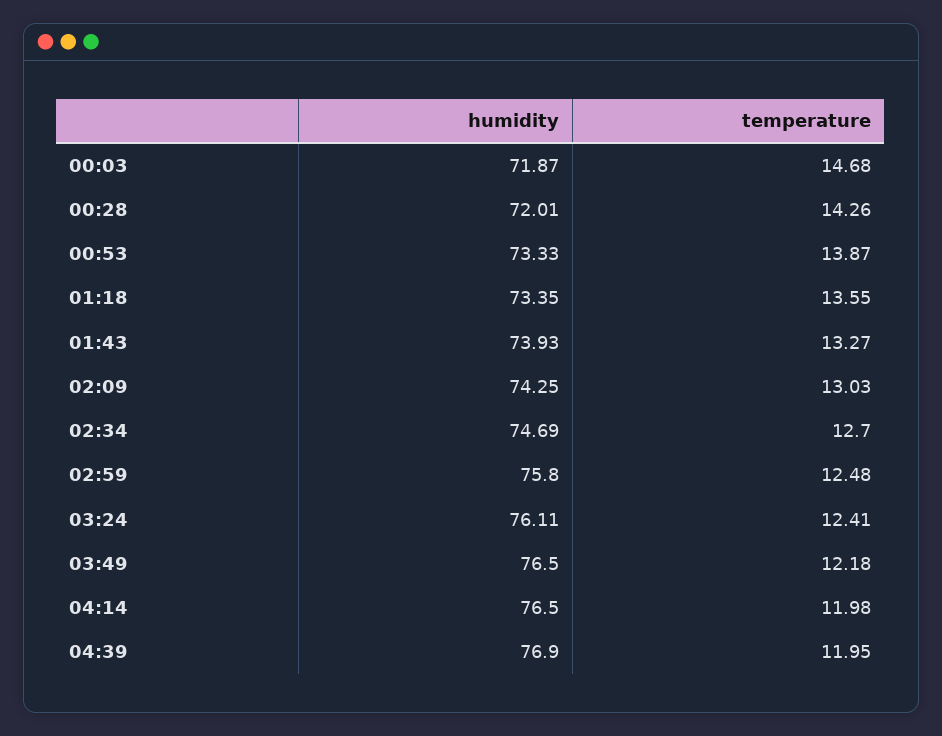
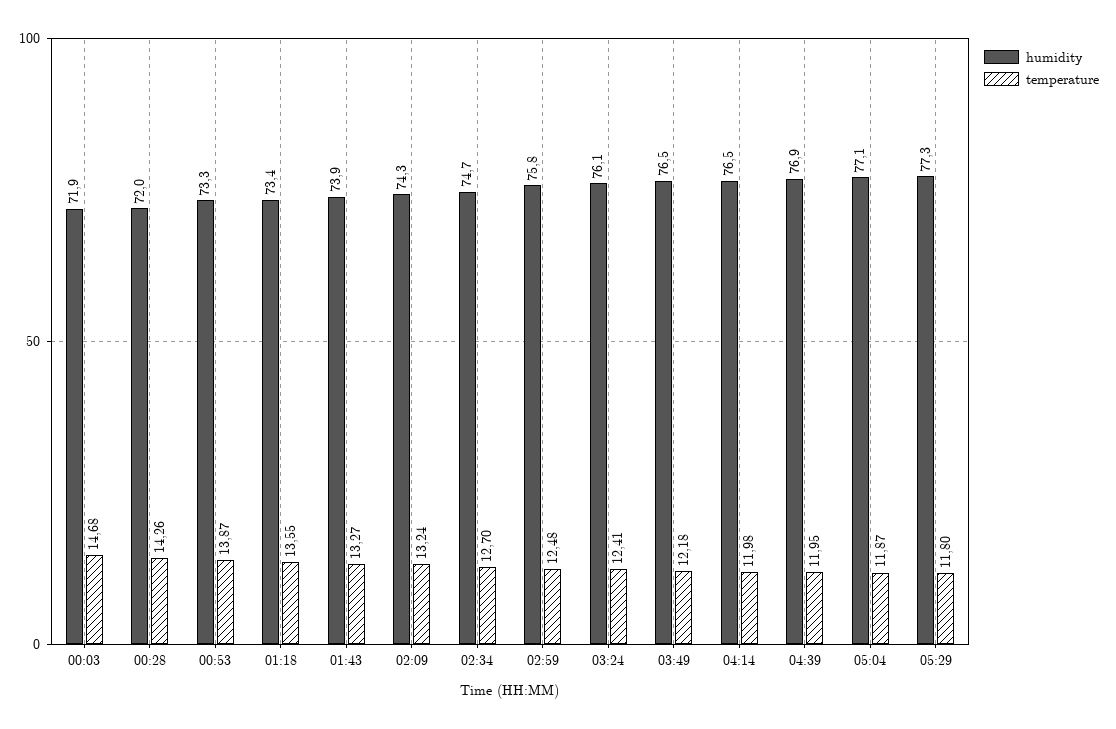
temperature, 02:09: 13.03 -> 13.24
humidity, 05:04: none -> 77.1
temperature, 05:04: none -> 11.87
humidity, 05:29: none -> 77.3
temperature, 05:29: none -> 11.8

